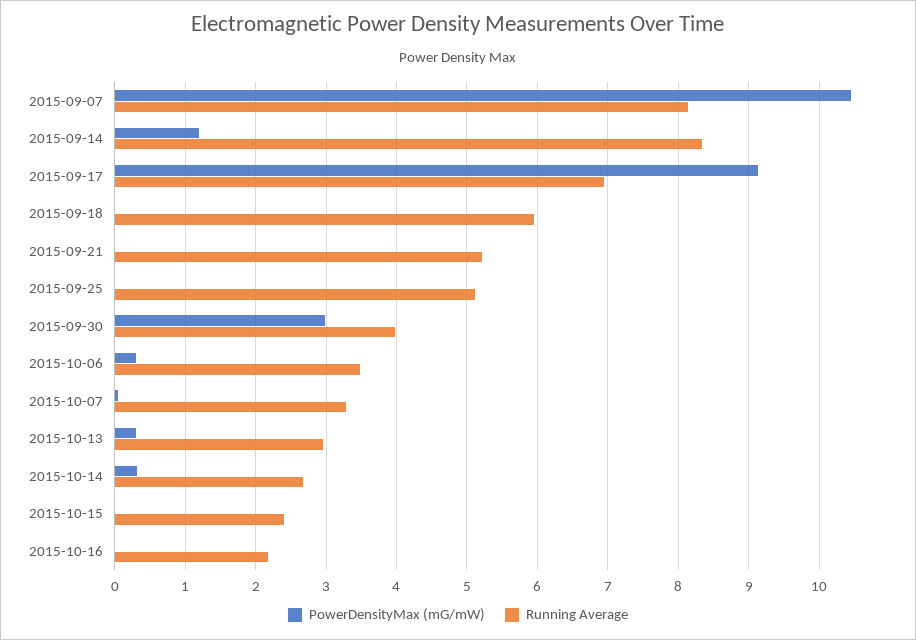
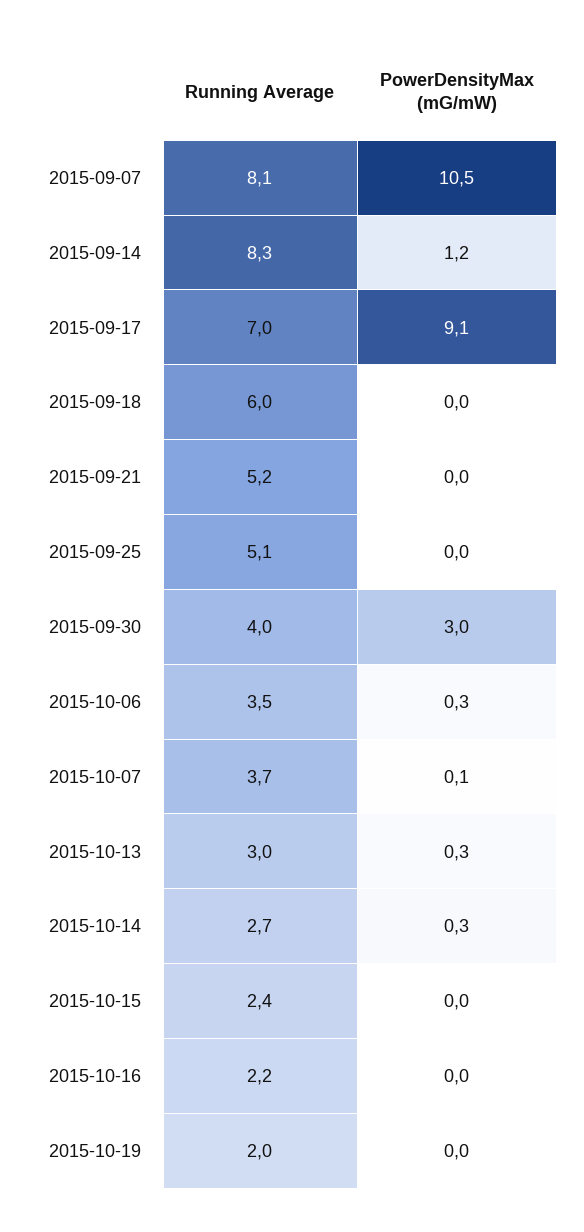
Running Average, 2015-10-07: 3.3 -> 3.7
Running Average, 2015-10-19: none -> 2
PowerDensityMax (mG/mW), 2015-10-19: none -> 0

